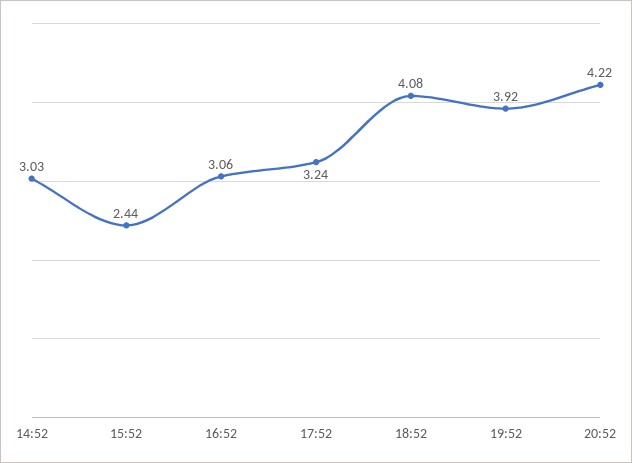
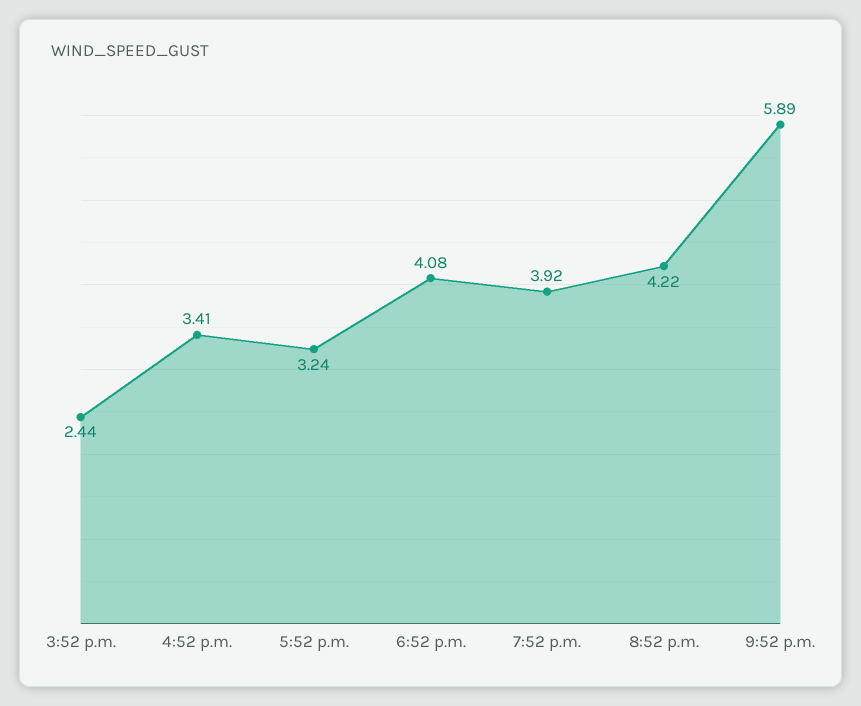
14:52: 3.03 -> none
16:52: 3.06 -> 3.41
9:52 p.m.: none -> 5.89

